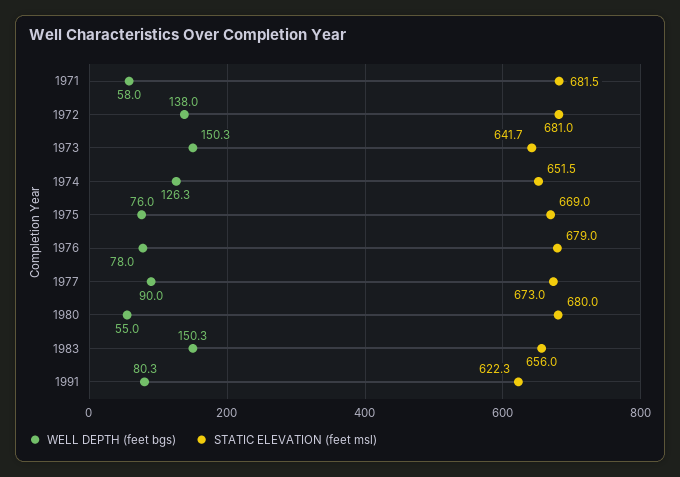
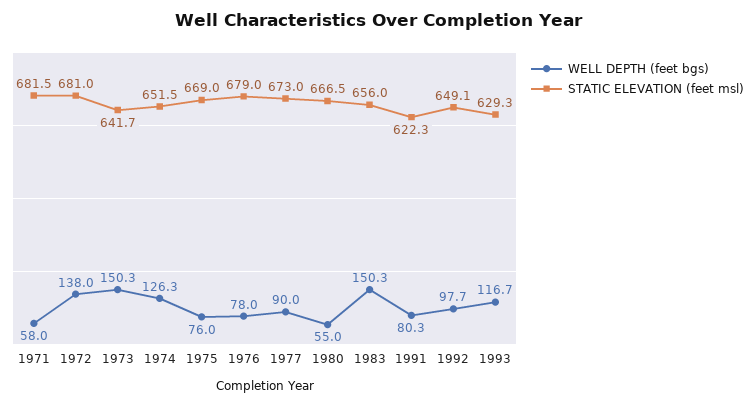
STATIC ELEVATION (feet msl), 1980: 680 -> 666.5
WELL DEPTH (feet bgs), 1992: none -> 97.7
STATIC ELEVATION (feet msl), 1992: none -> 649.1
WELL DEPTH (feet bgs), 1993: none -> 116.7
STATIC ELEVATION (feet msl), 1993: none -> 629.3

